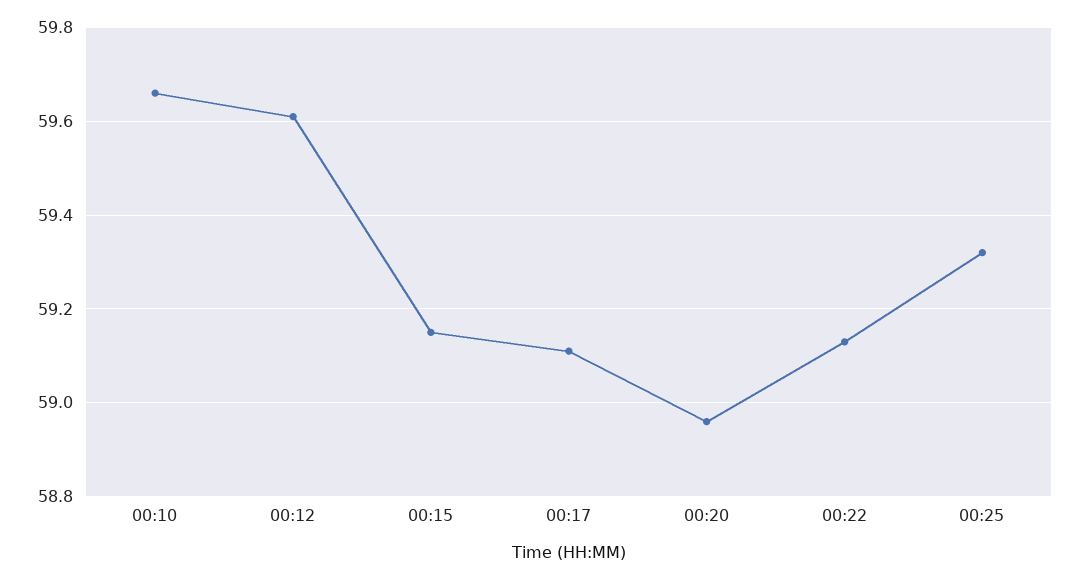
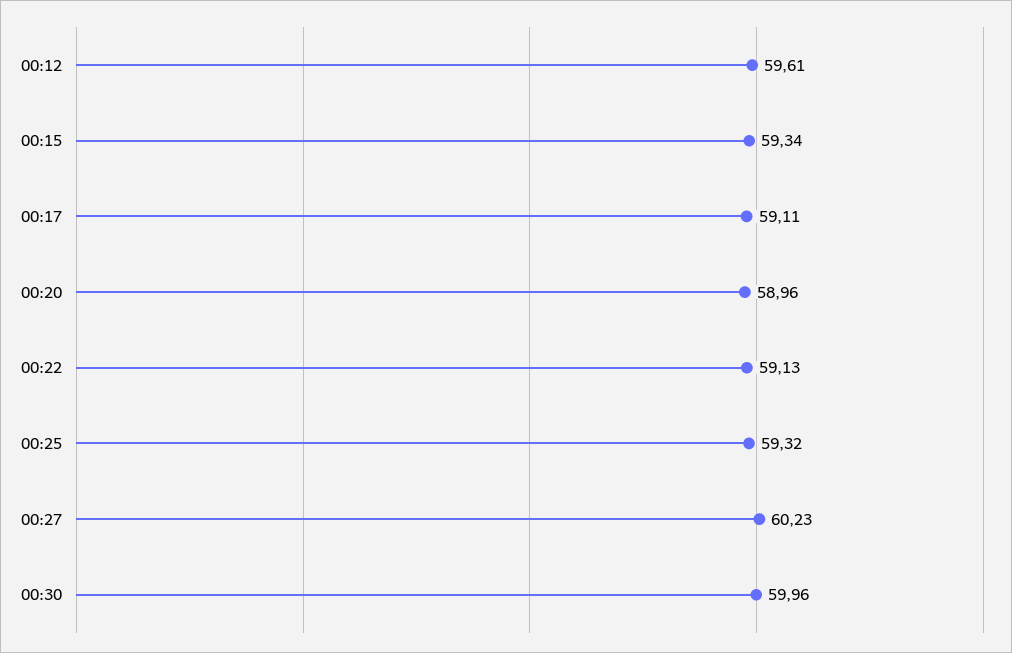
00:10: 59.65 -> none
00:15: 59.15 -> 59.34
00:27: none -> 60.23
00:30: none -> 59.96

